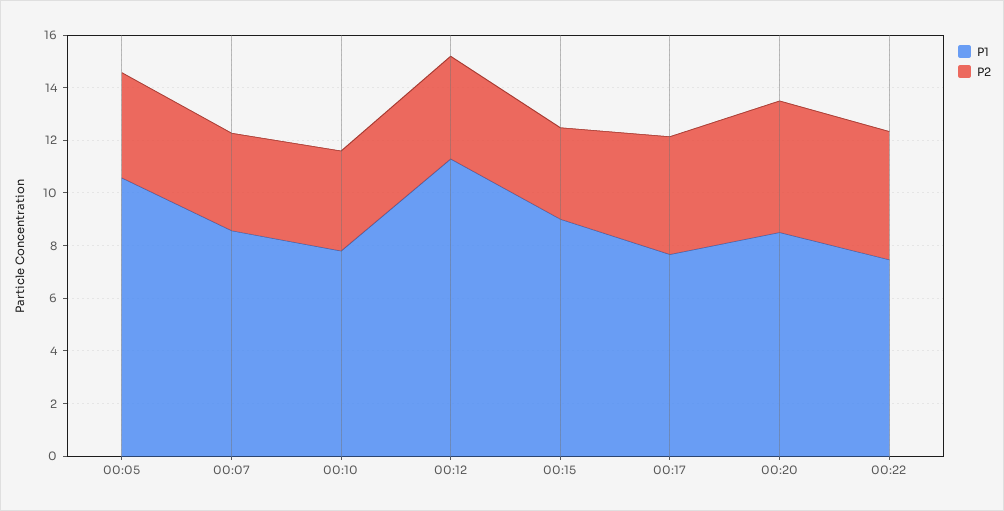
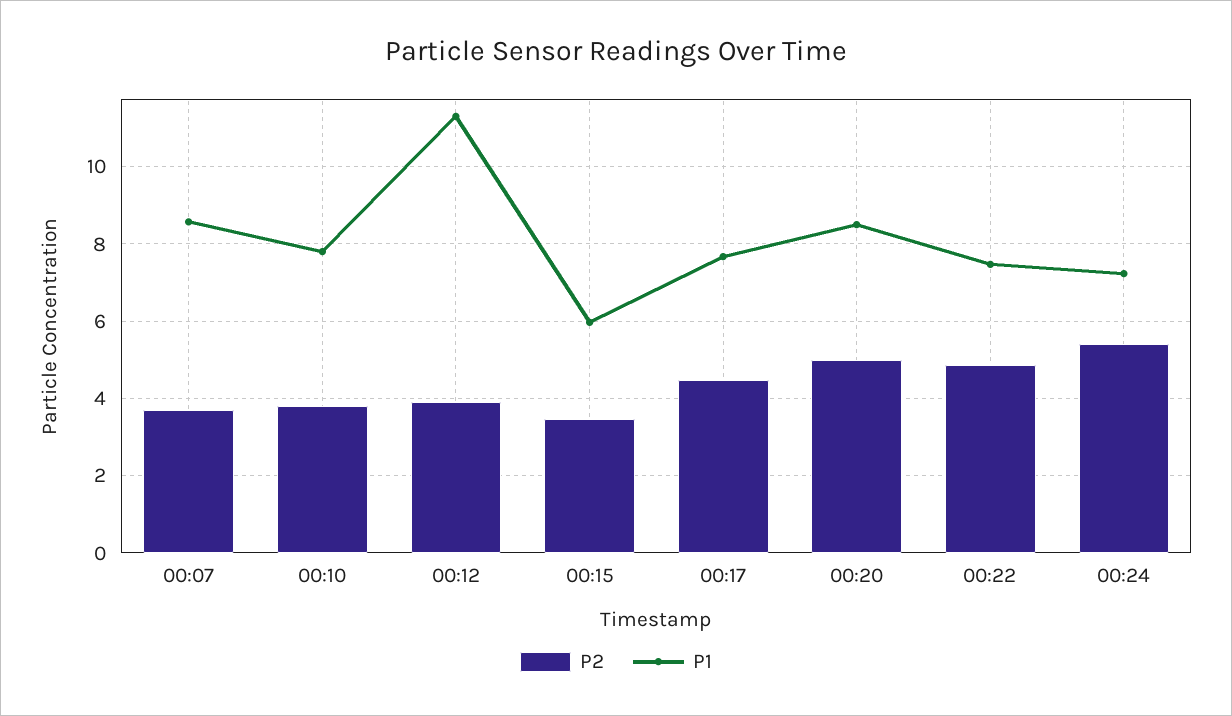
P1, 00:05: 10.5 -> none
P2, 00:05: 4 -> none
P1, 00:15: 9 -> 6
P2, 00:24: none -> 5.4
P1, 00:24: none -> 7.2

